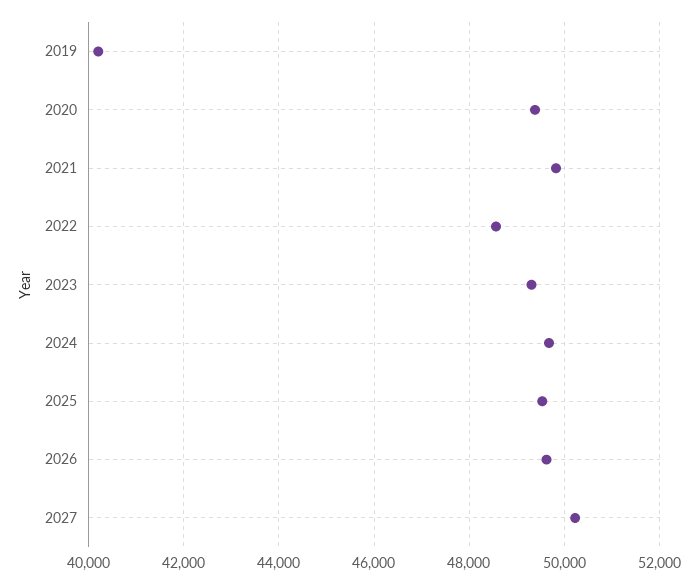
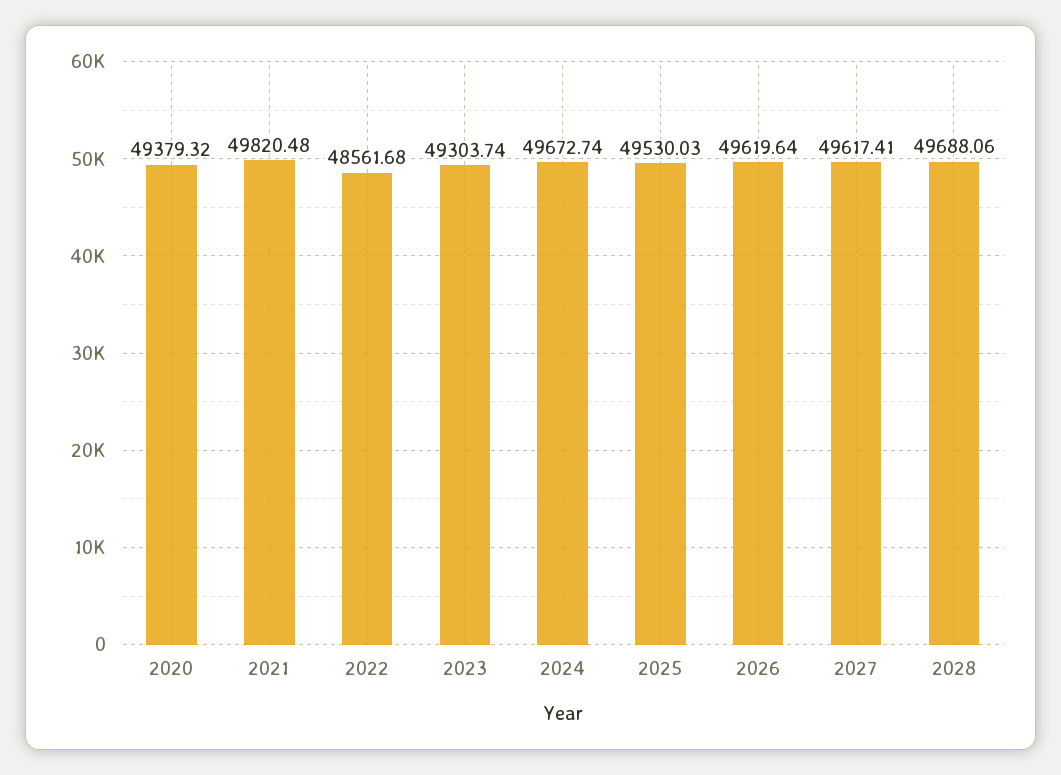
2019: 40200 -> none
2027: 50200 -> 49617.41
2028: none -> 49688.06

